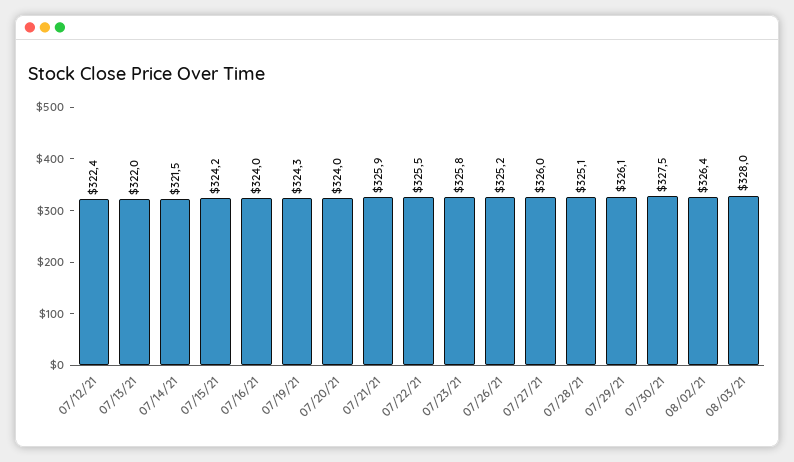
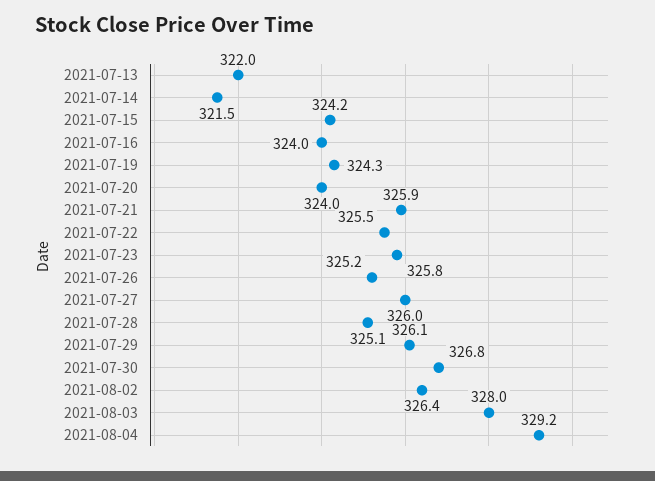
07/12/21: 322.4 -> none
07/30/21: 327.5 -> 326.8
2021-08-04: none -> 329.2

